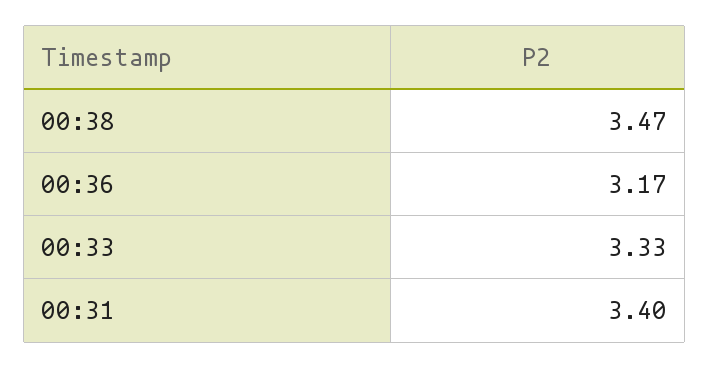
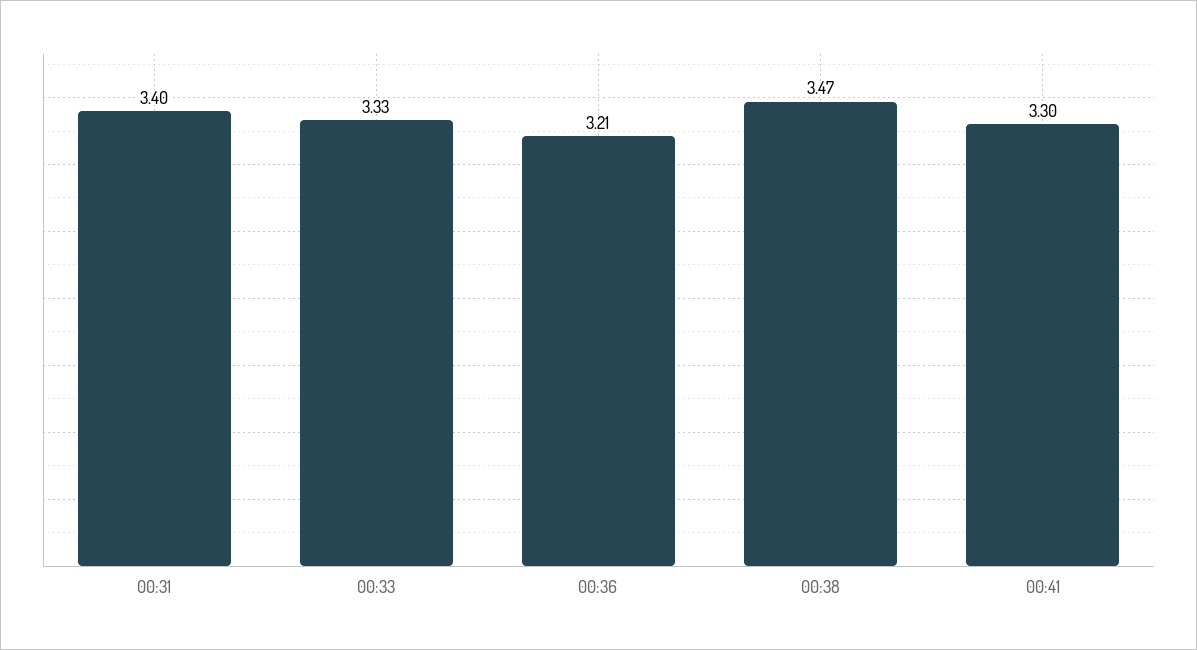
00:36: 3.17 -> 3.21
00:41: none -> 3.3

